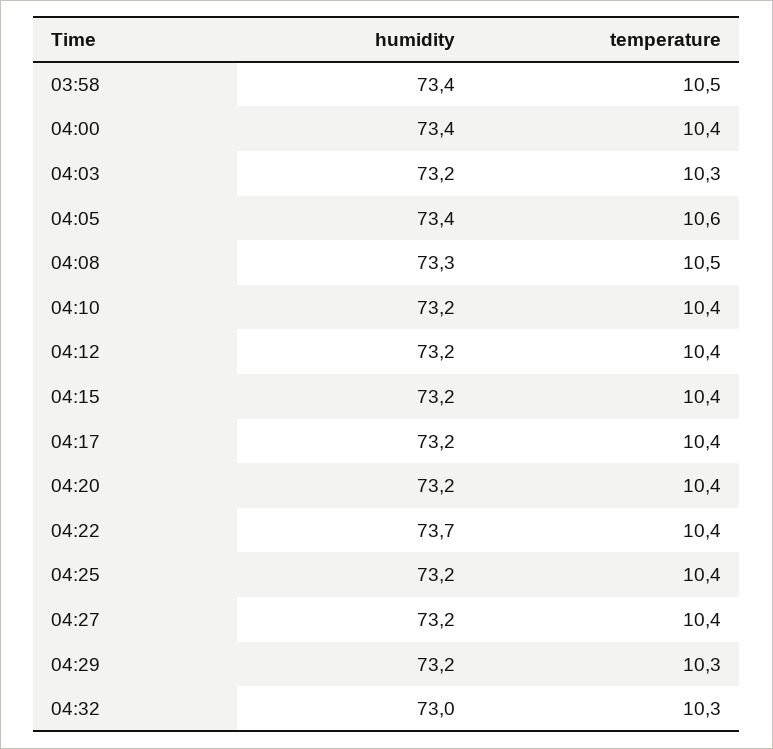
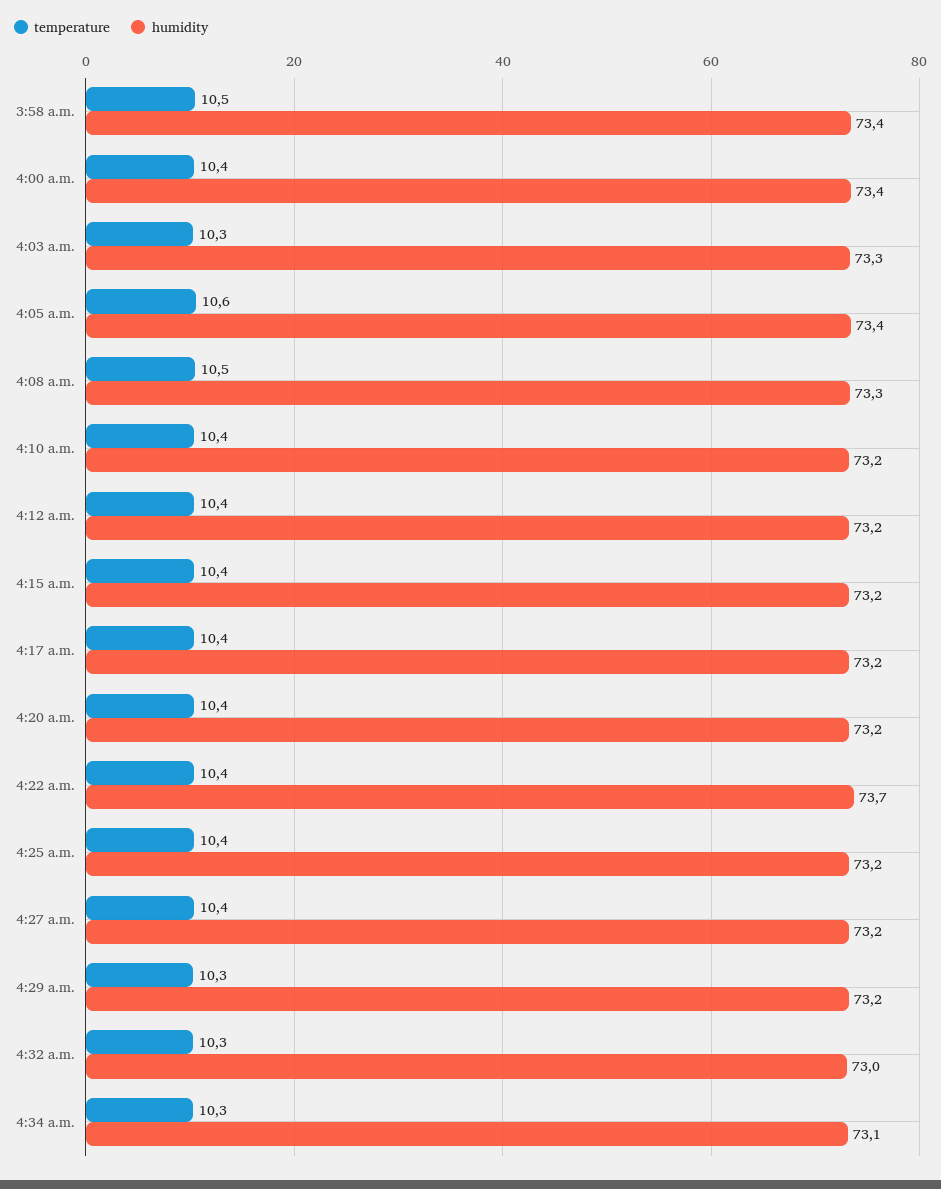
humidity, 04:03: 73.2 -> 73.3
temperature, 4:34 a.m.: none -> 10.3
humidity, 4:34 a.m.: none -> 73.1

